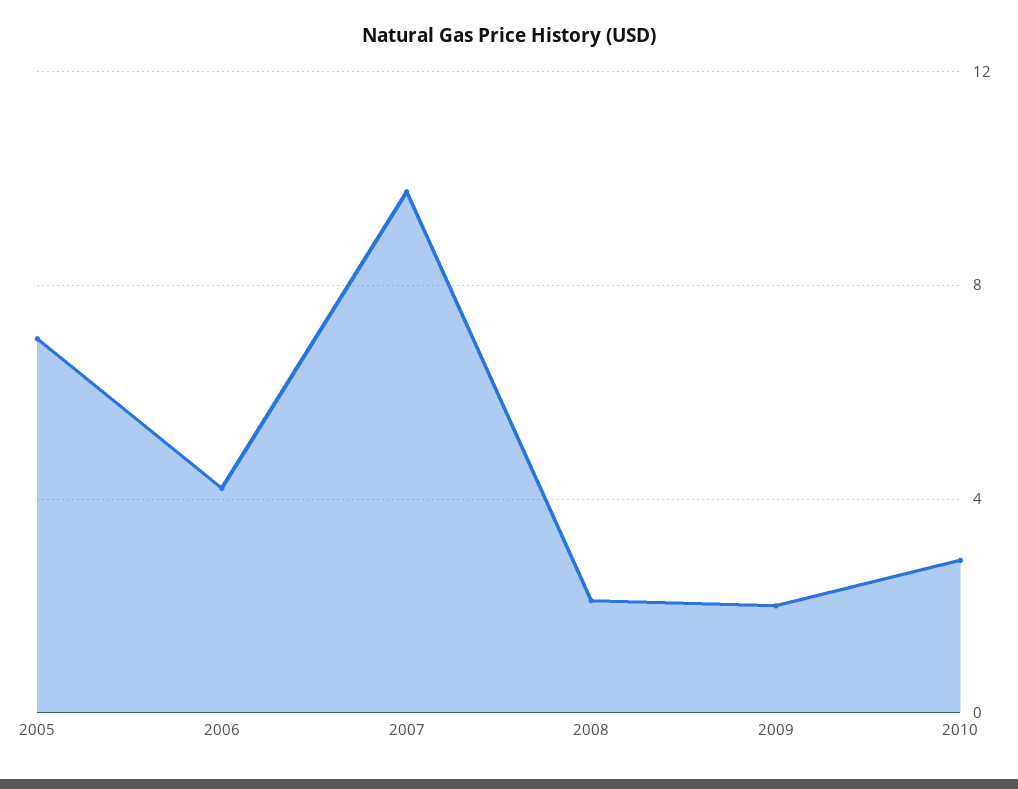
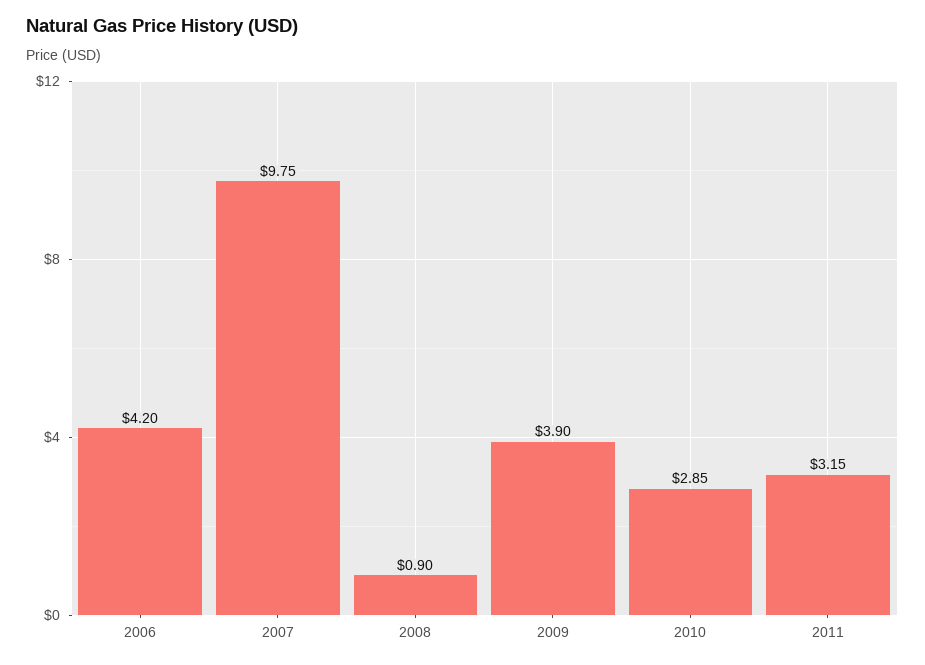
2005: 7 -> none
2008: 2 -> 0.9
2009: 2 -> 3.9
2011: none -> 3.15

